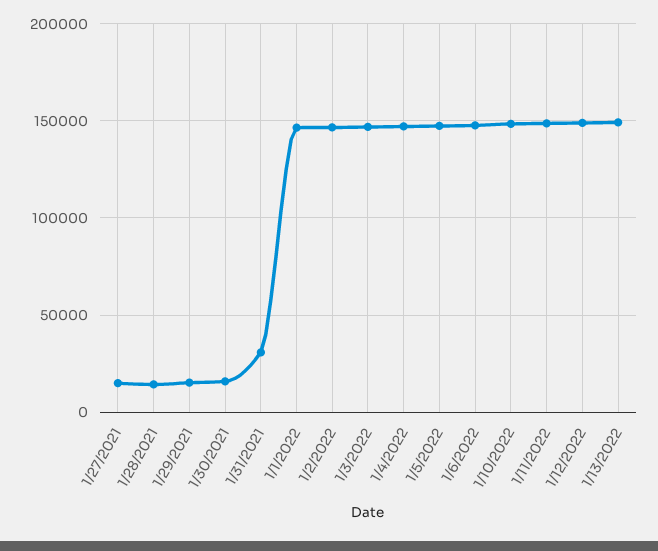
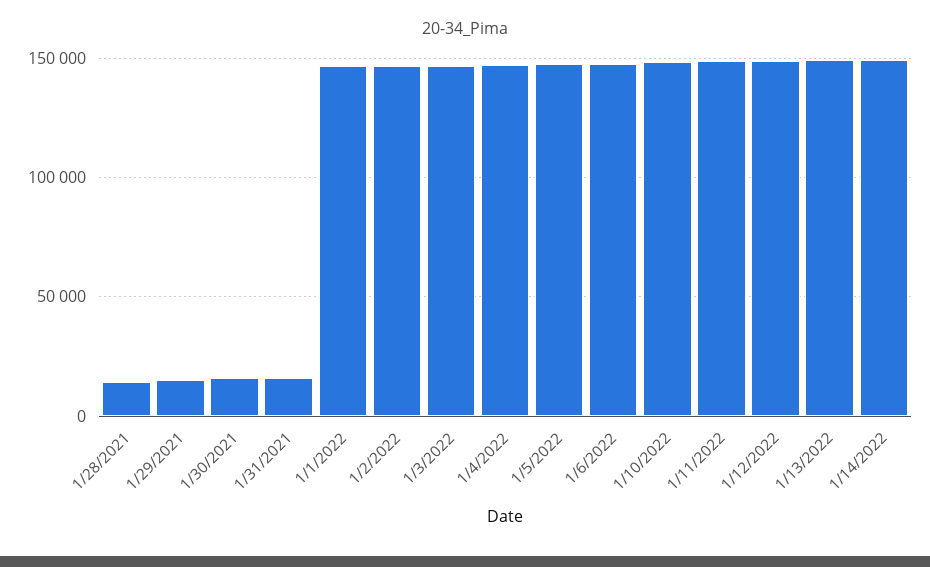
1/27/2021: 15000 -> none
1/31/2021: 30000 -> 15000
1/14/2022: none -> 150000

